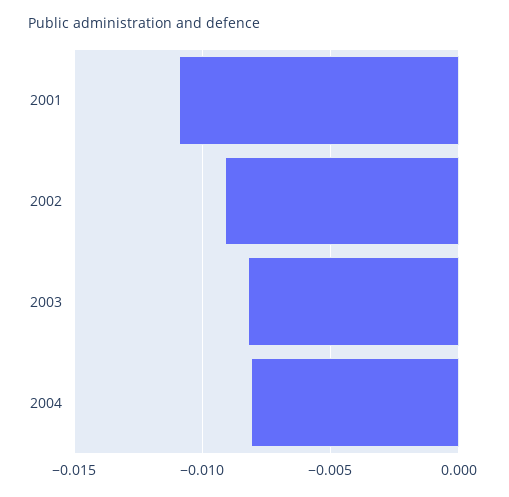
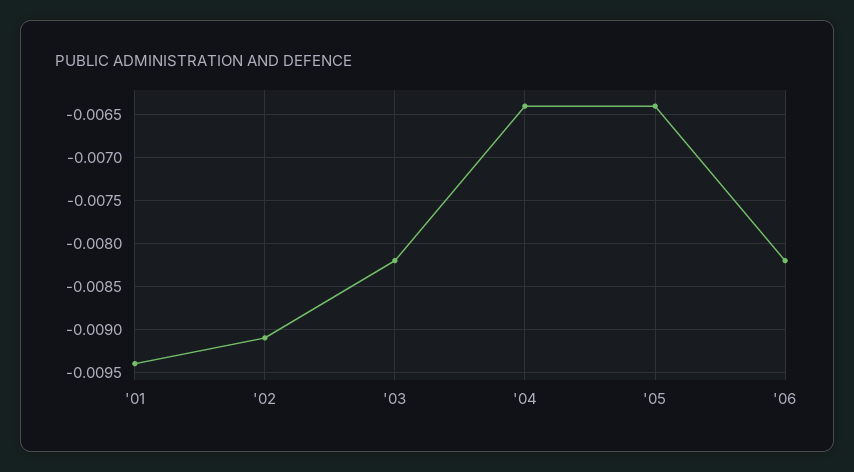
2001: -0.011 -> -0.0094
2004: -0.008 -> -0.0064
'05: none -> -0.0064
'06: none -> -0.0082

